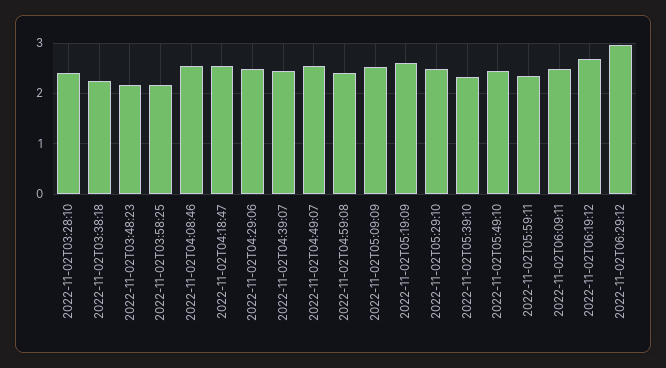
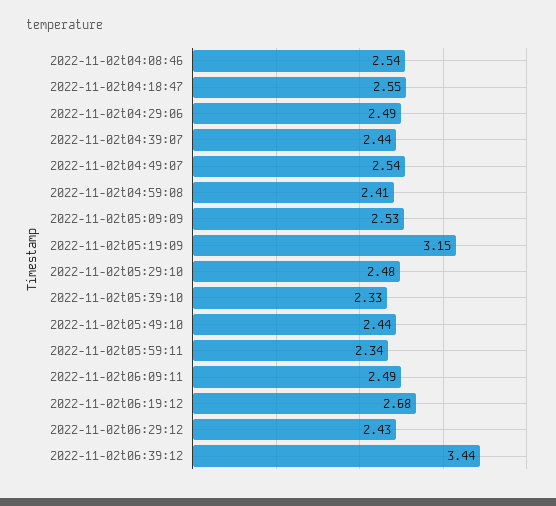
2022-11-02T03:28:10: 2.4 -> none
2022-11-02T03:38:18: 2.2 -> none
2022-11-02T03:48:23: 2.2 -> none
2022-11-02T03:58:25: 2.2 -> none
2022-11-02T05:19:09: 2.6 -> 3.15
2022-11-02T06:29:12: 3 -> 2.43
2022-11-02t06:39:12: none -> 3.44

